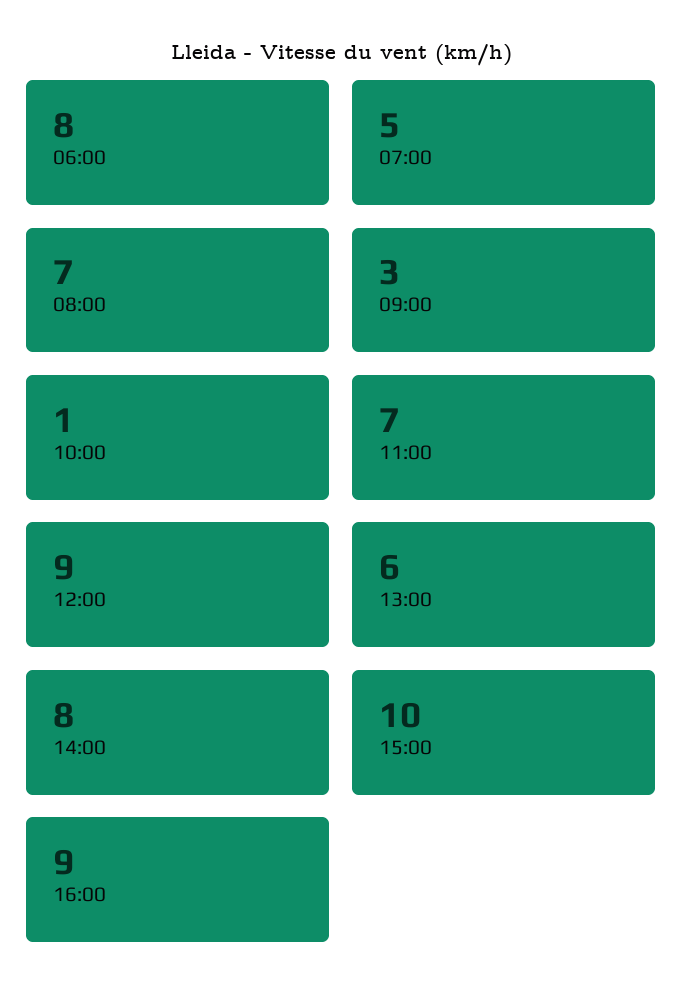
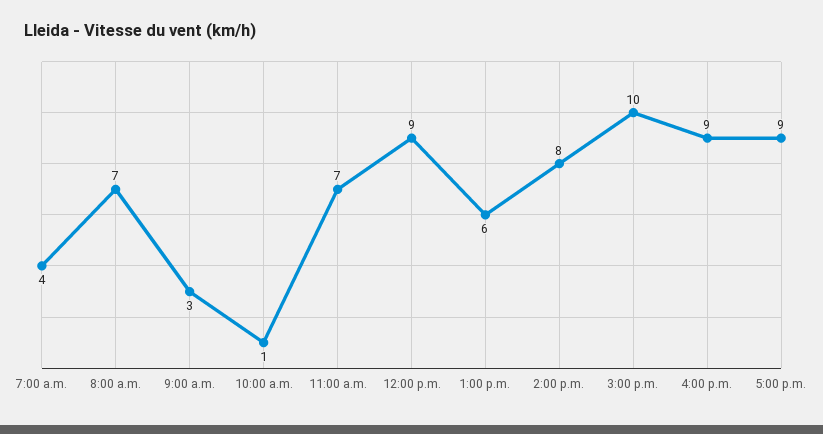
06:00: 8 -> none
07:00: 5 -> 4
5:00 p.m.: none -> 9

